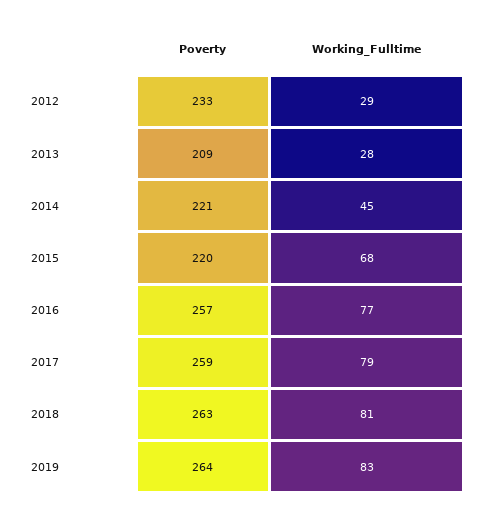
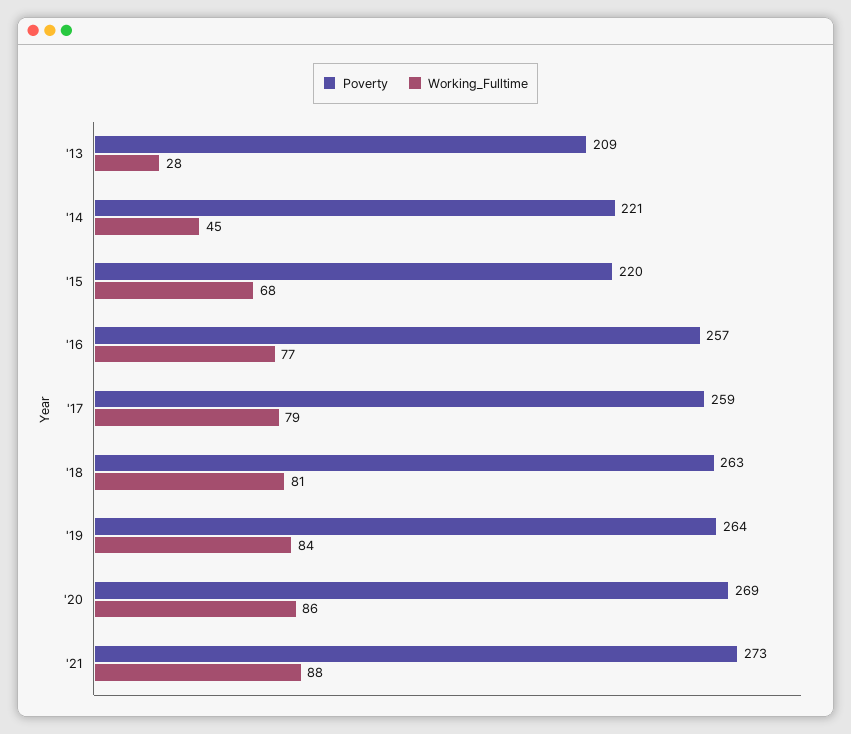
Poverty, 2012: 233 -> none
Working_Fulltime, 2012: 29 -> none
Working_Fulltime, 2019: 83 -> 84
Poverty, '20: none -> 269
Working_Fulltime, '20: none -> 86
Poverty, '21: none -> 273
Working_Fulltime, '21: none -> 88

